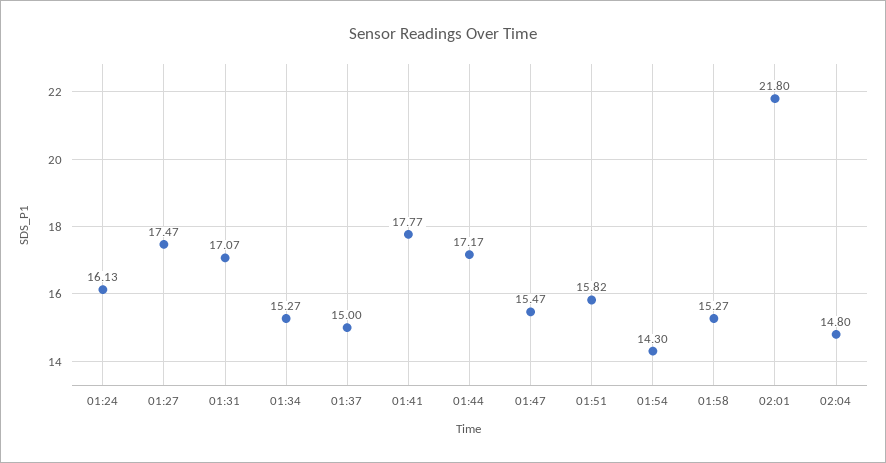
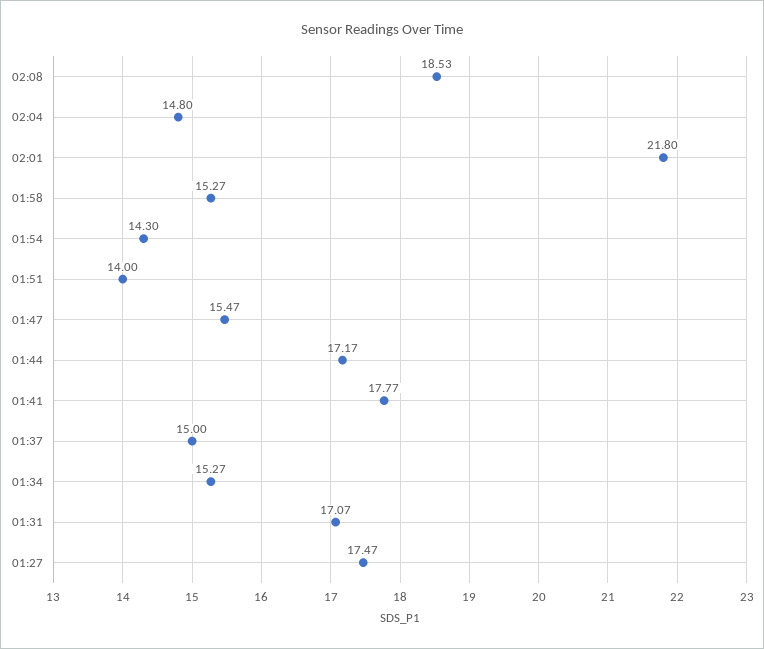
01:24: 16.13 -> none
01:51: 15.82 -> 14
02:08: none -> 18.53

